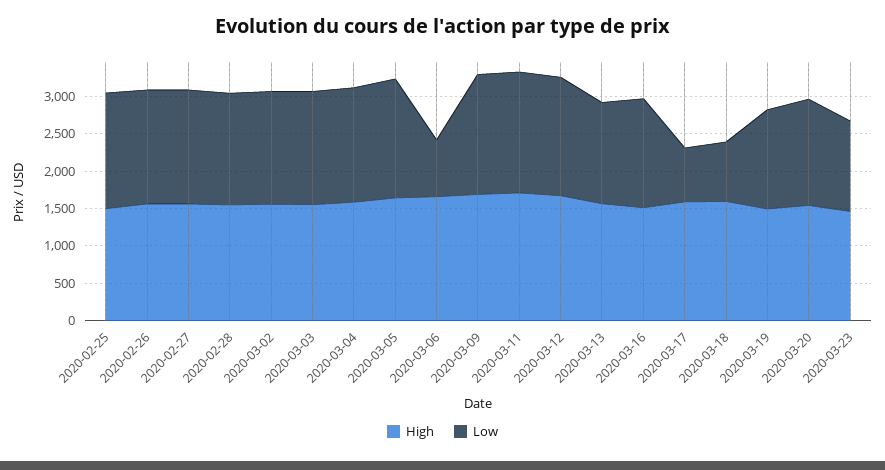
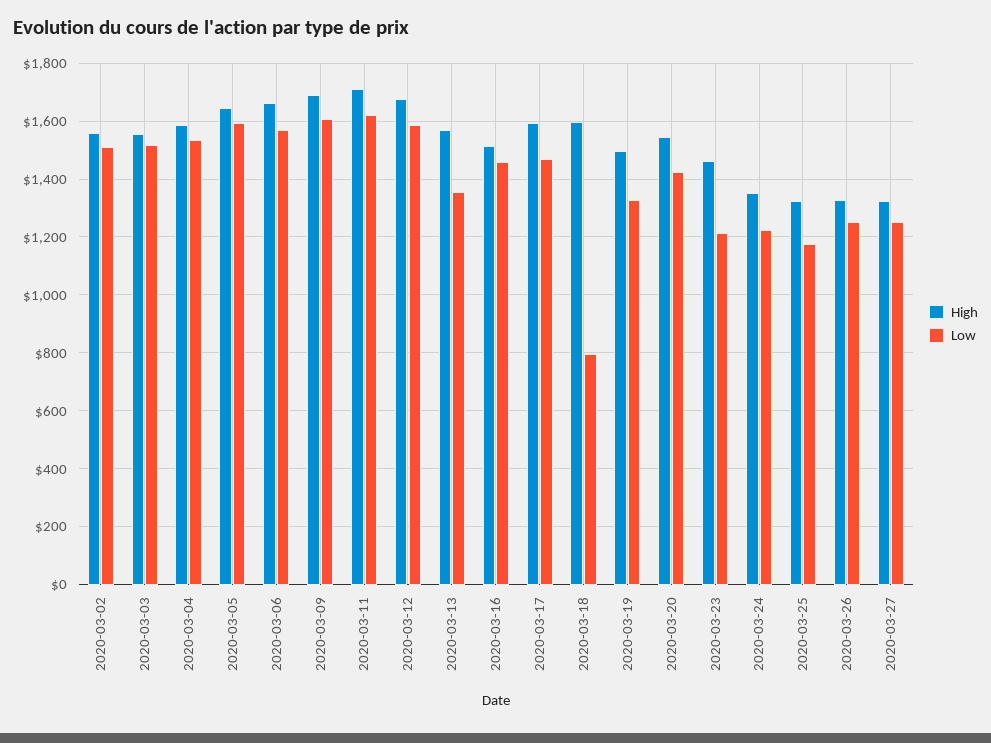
High, 2020-02-25: 1500 -> none
Low, 2020-02-25: 1500 -> none
High, 2020-02-26: 1500 -> none
Low, 2020-02-26: 1500 -> none
High, 2020-02-27: 1500 -> none
Low, 2020-02-27: 1500 -> none
High, 2020-02-28: 1500 -> none
Low, 2020-02-28: 1500 -> none
Low, 2020-03-06: 750 -> 1575
Low, 2020-03-17: 750 -> 1475
High, 2020-03-24: none -> 1350
Low, 2020-03-24: none -> 1225
High, 2020-03-25: none -> 1325
Low, 2020-03-25: none -> 1175
High, 2020-03-26: none -> 1325
Low, 2020-03-26: none -> 1250
High, 2020-03-27: none -> 1325
Low, 2020-03-27: none -> 1250

